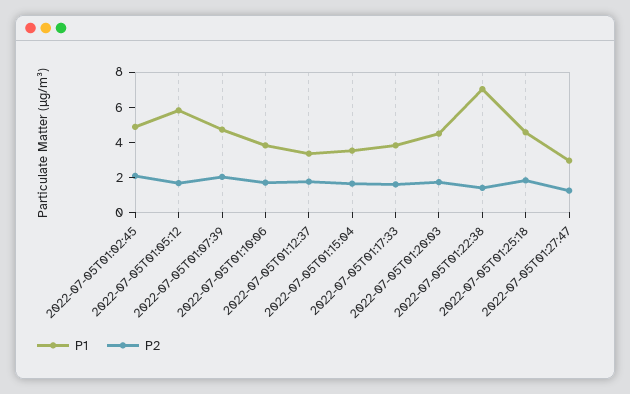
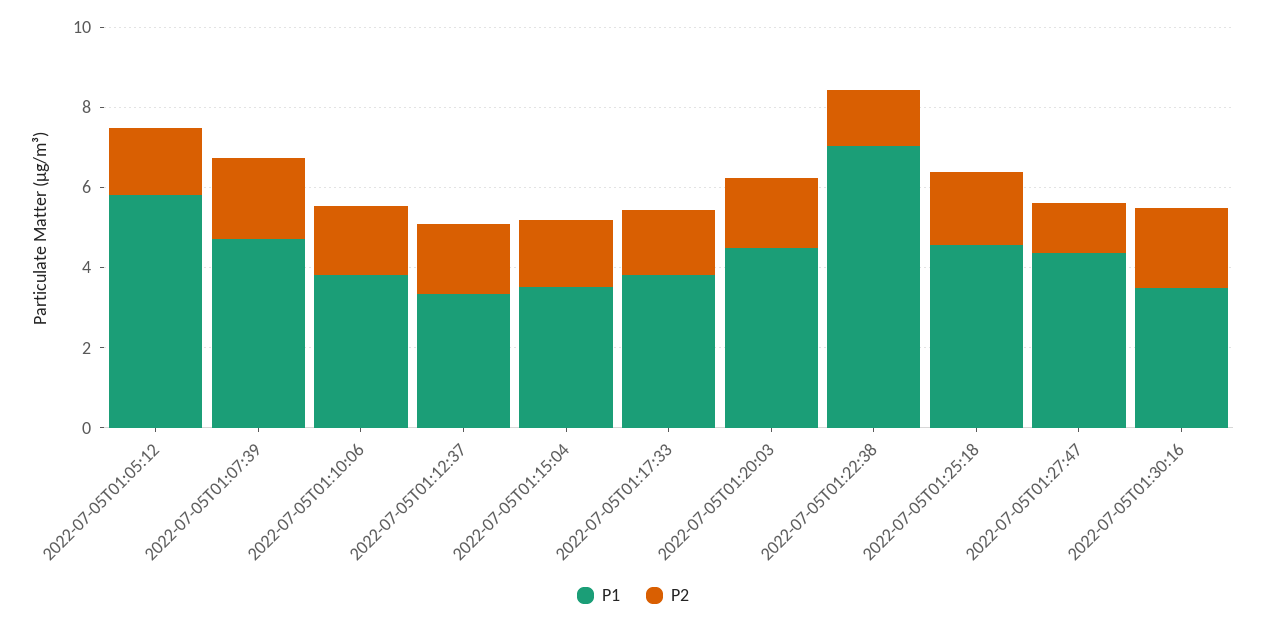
P1, 2022-07-05T01:02:45: 5 -> none
P2, 2022-07-05T01:02:45: 2 -> none
P1, 2022-07-05T01:27:47: 3 -> 4.5
P1, 2022-07-05T01:30:16: none -> 3.5
P2, 2022-07-05T01:30:16: none -> 2

